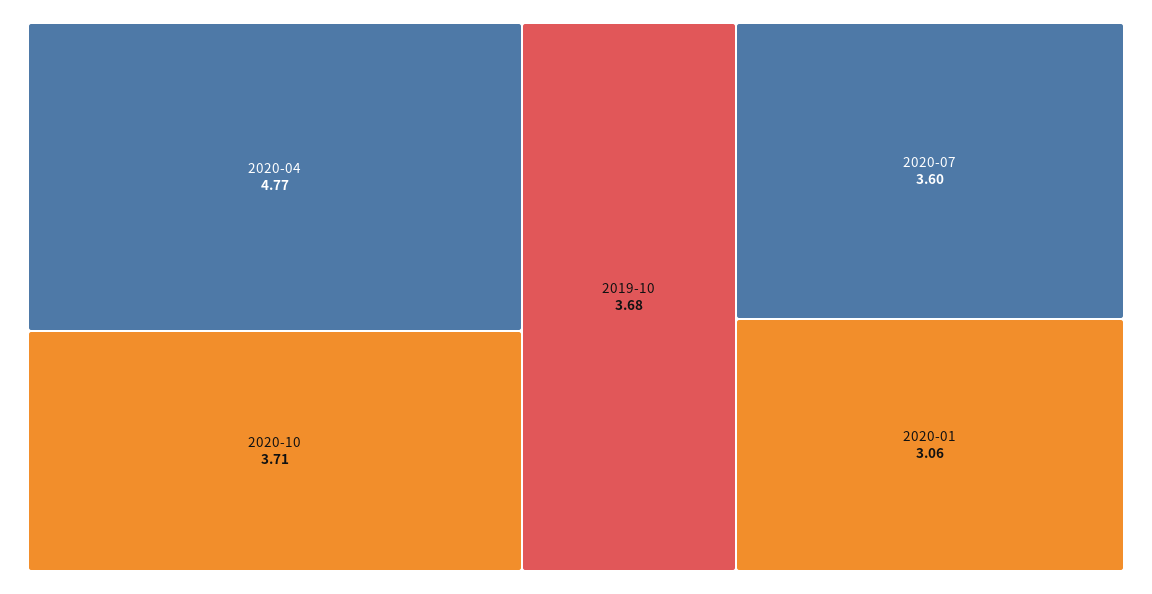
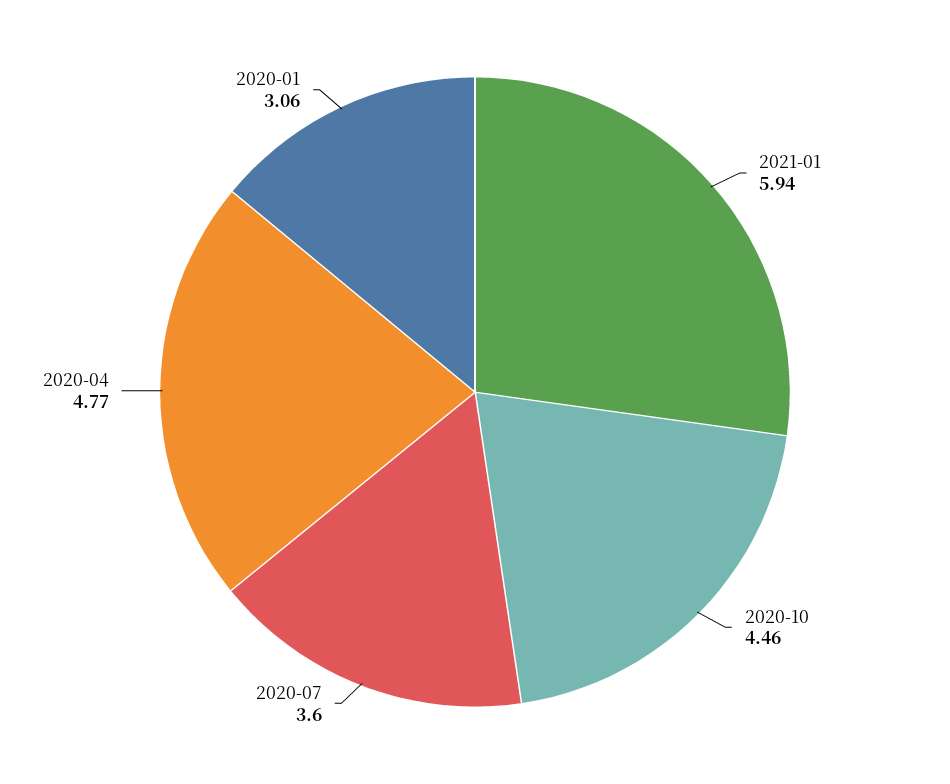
2020-10: 3.71 -> 4.46
2019-10: 3.68 -> none
2021-01: none -> 5.94

